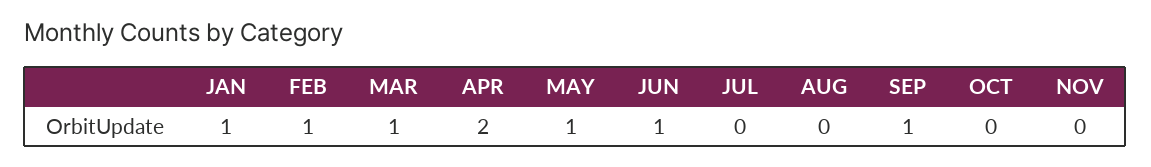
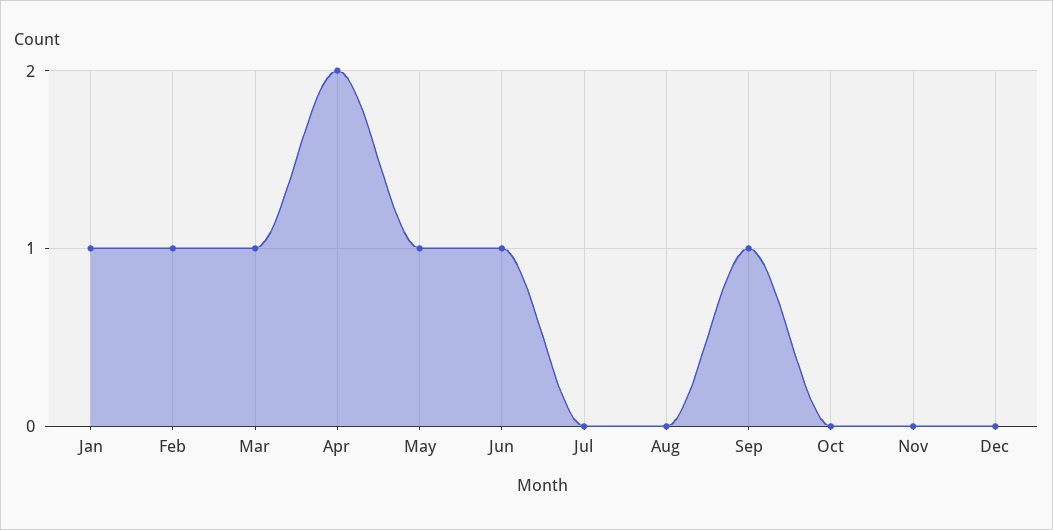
Dec: none -> 0

